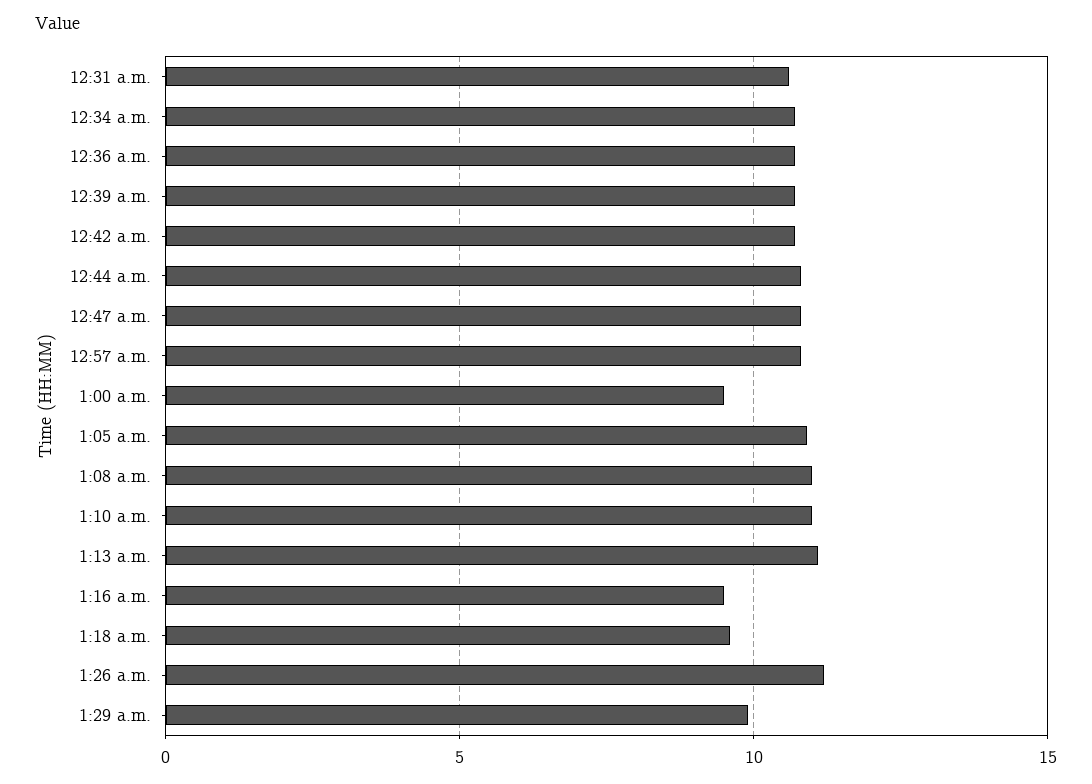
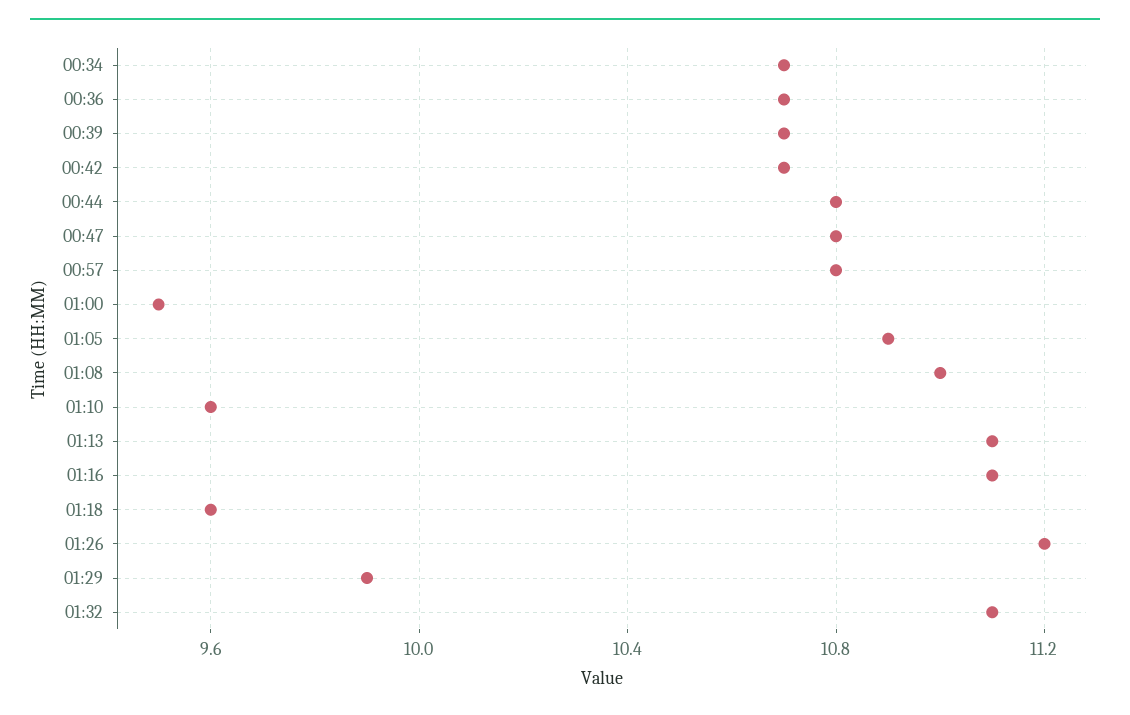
12:31 a.m.: 10.5 -> none
1:10 a.m.: 11 -> 9.6
1:16 a.m.: 9.5 -> 11.1
01:32: none -> 11.1

